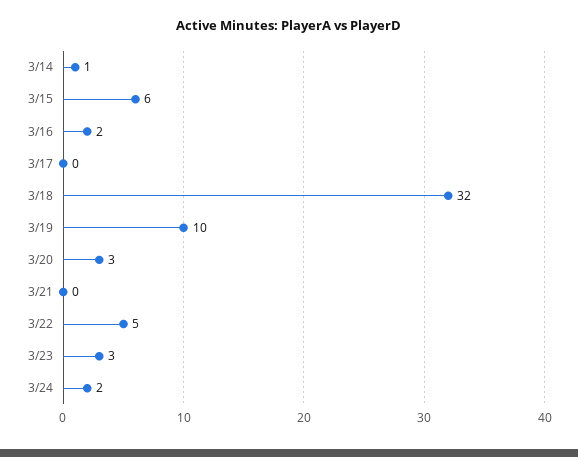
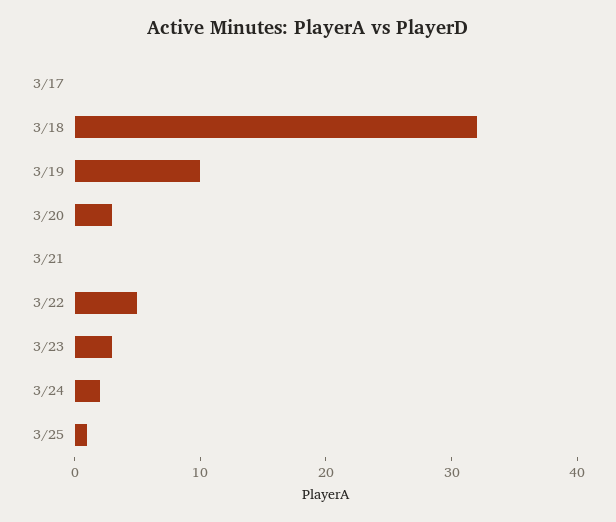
3/14: 1 -> none
3/15: 6 -> none
3/16: 2 -> none
3/25: none -> 1

